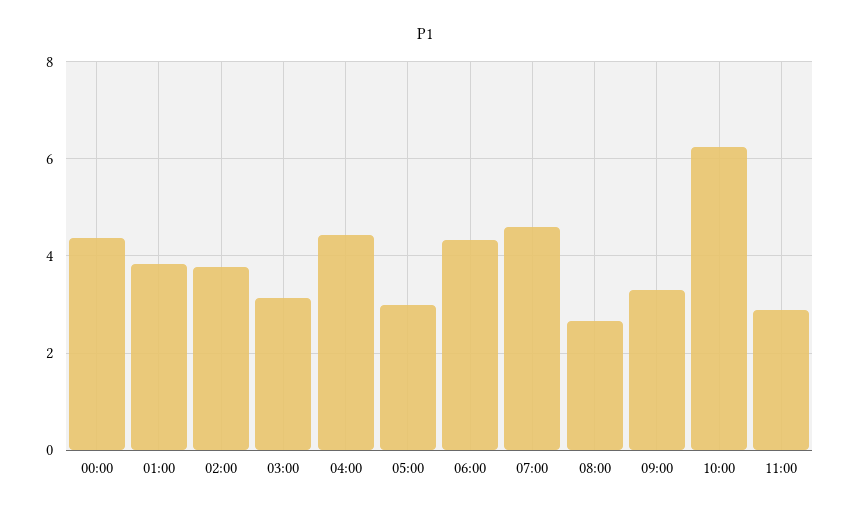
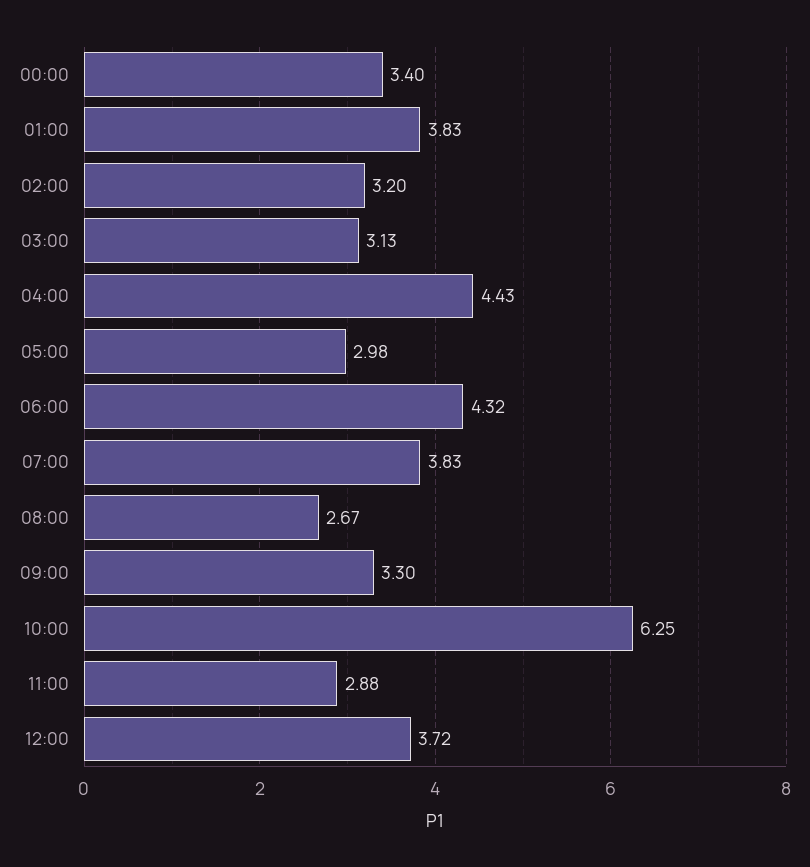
00:00: 4.4 -> 3.4
02:00: 3.8 -> 3.2
07:00: 4.6 -> 3.83
12:00: none -> 3.72

